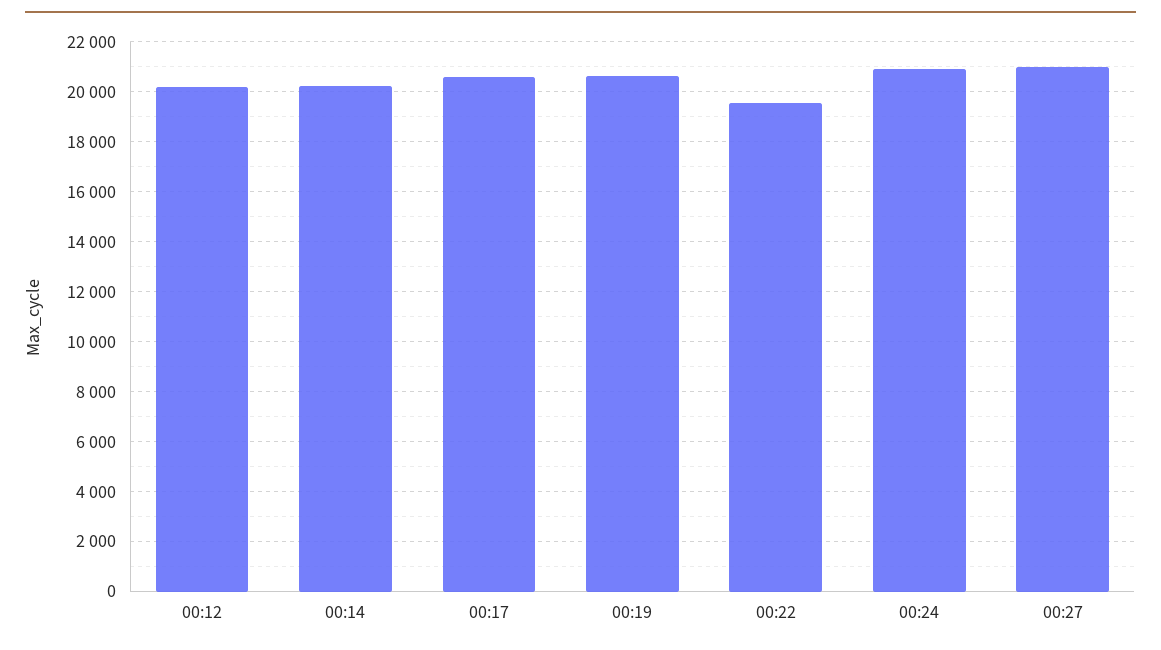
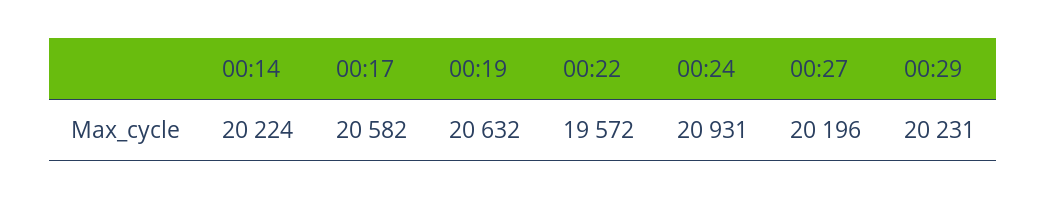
00:12: 20250 -> none
00:27: 21000 -> 20196
00:29: none -> 20231

